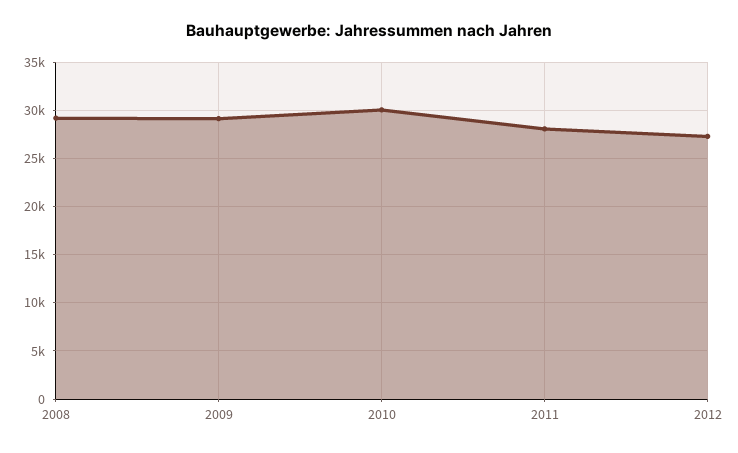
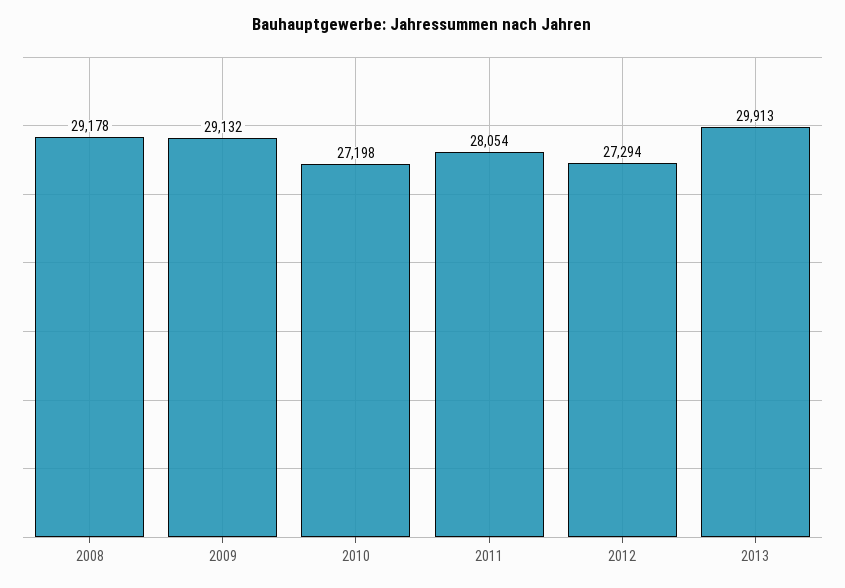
2010: 30000 -> 27198
2013: none -> 29913

